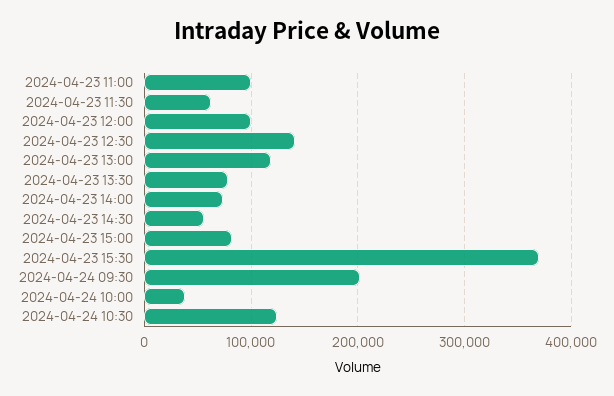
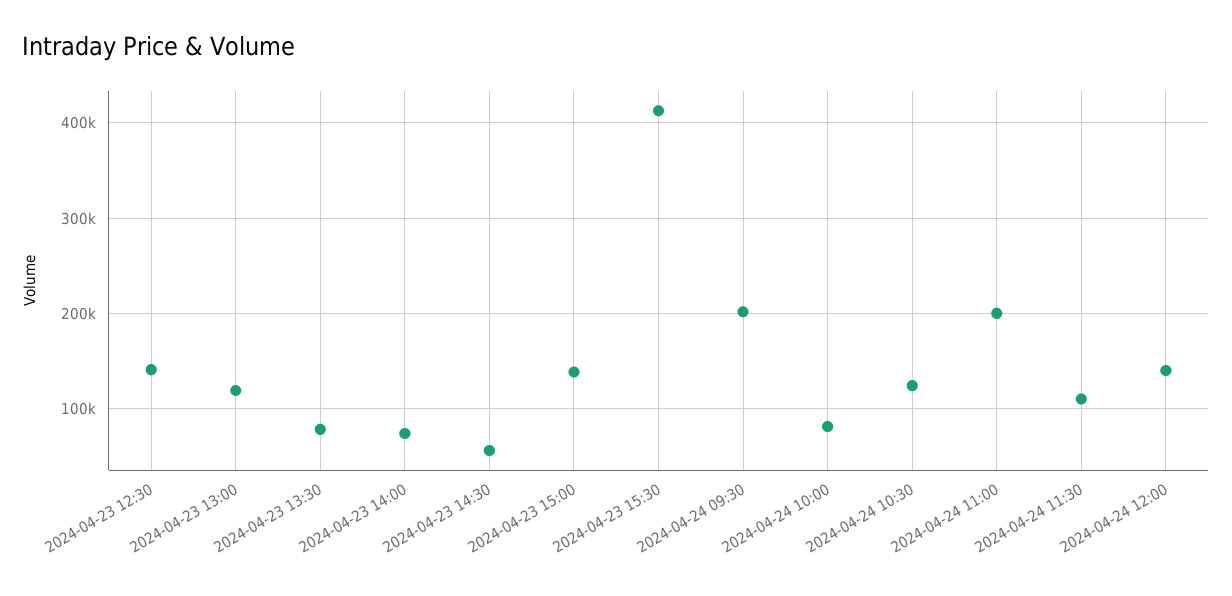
2024-04-23 11:00: 100000 -> none
2024-04-23 11:30: 60000 -> none
2024-04-23 12:00: 100000 -> none
2024-04-23 15:00: 80000 -> 140000
2024-04-23 15:30: 370000 -> 410000
2024-04-24 10:00: 40000 -> 80000
2024-04-24 11:00: none -> 200000
2024-04-24 11:30: none -> 110000
2024-04-24 12:00: none -> 140000

